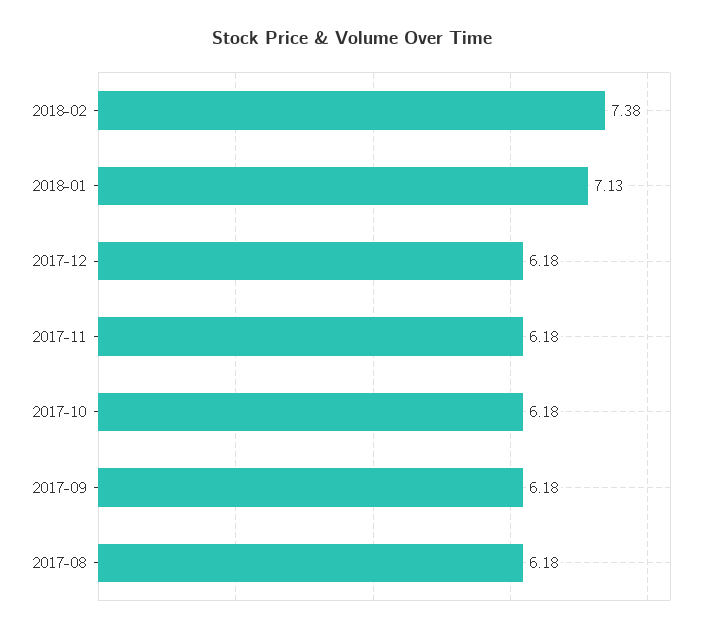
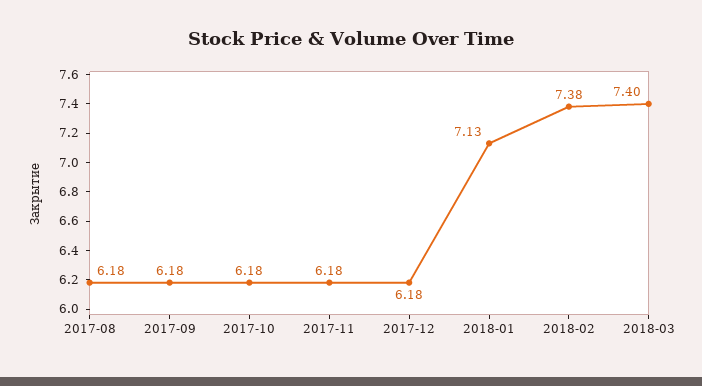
2018-03: none -> 7.4

